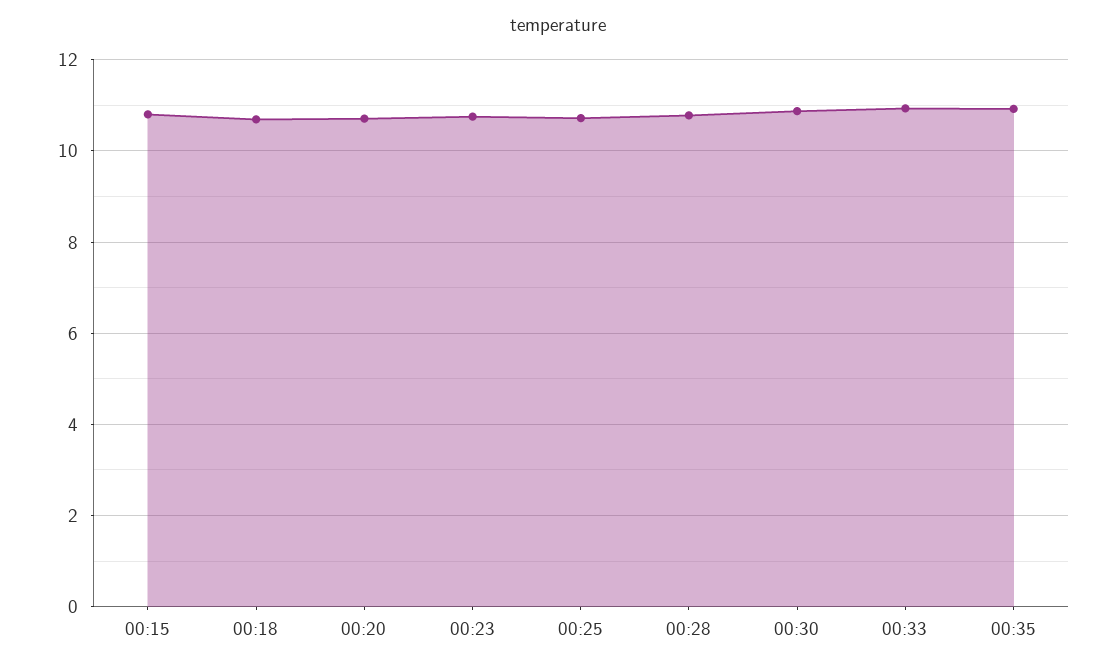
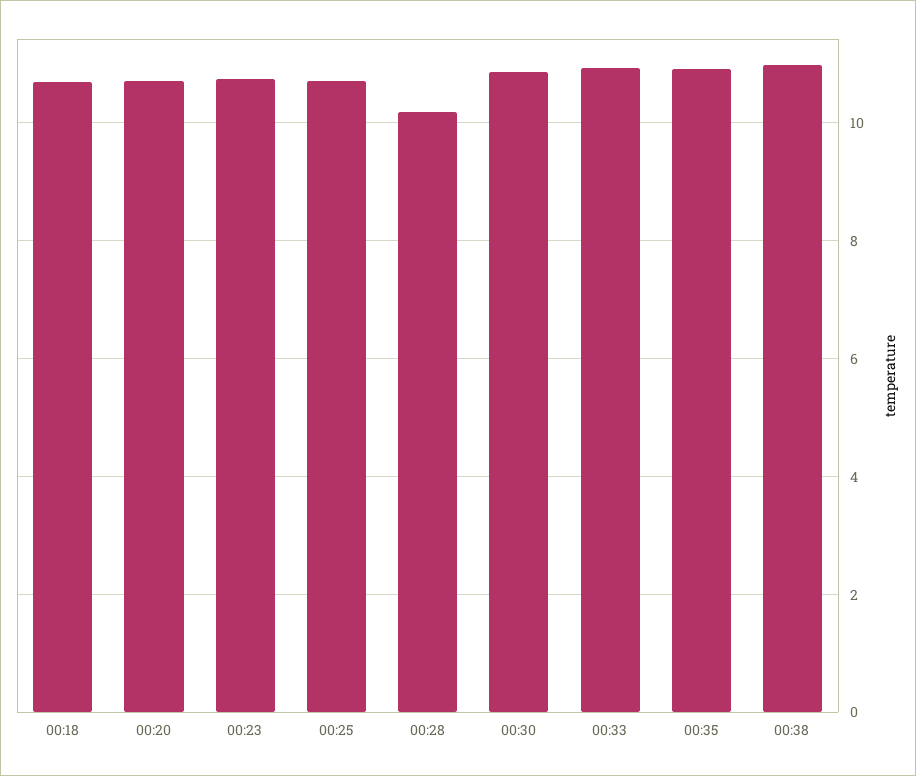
00:15: 10.8 -> none
00:28: 10.8 -> 10.2
00:38: none -> 11

